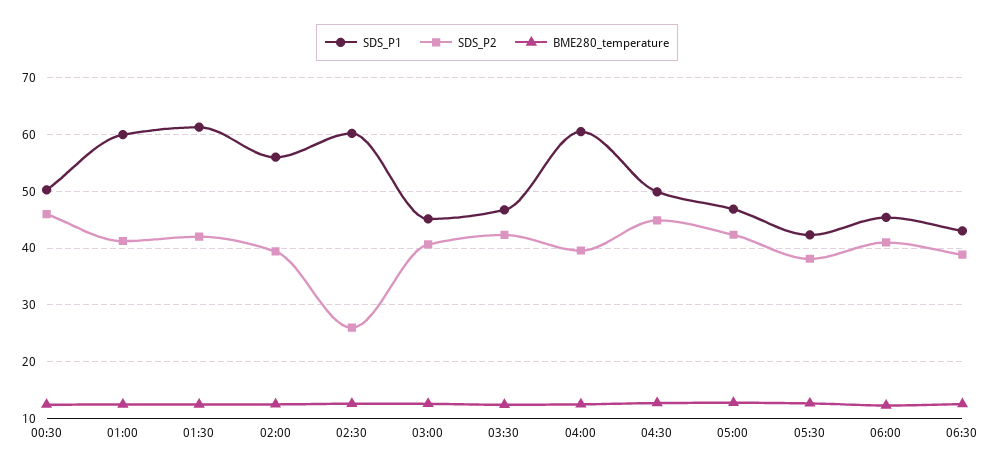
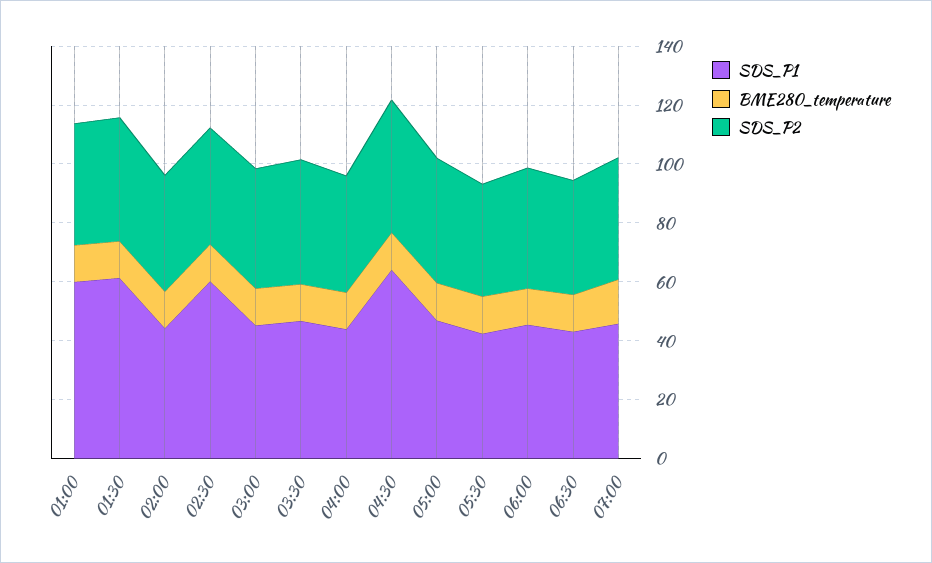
SDS_P1, 00:30: 50 -> none
SDS_P2, 00:30: 46 -> none
BME280_temperature, 00:30: 12 -> none
SDS_P1, 02:00: 56 -> 45
SDS_P2, 02:30: 26 -> 40
SDS_P1, 04:00: 60 -> 45
SDS_P1, 04:30: 50 -> 65
SDS_P1, 07:00: none -> 45
BME280_temperature, 07:00: none -> 15
SDS_P2, 07:00: none -> 40

